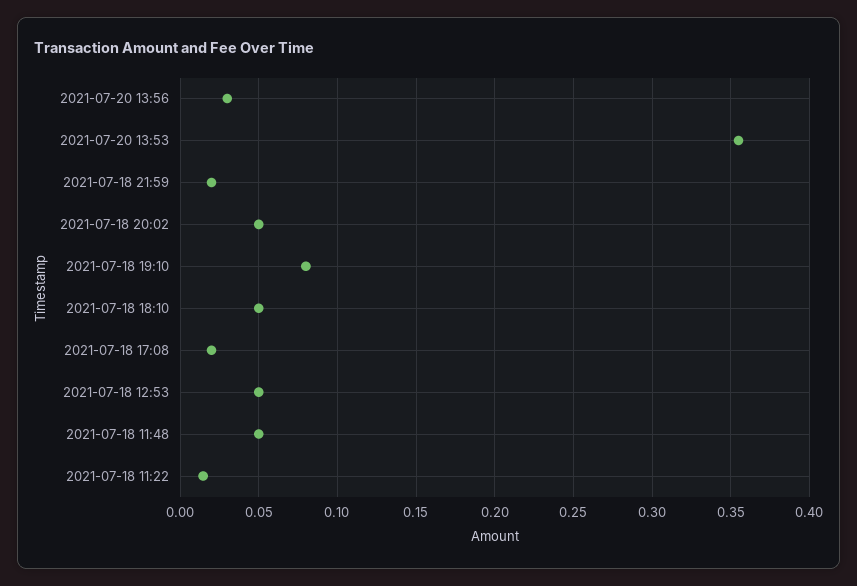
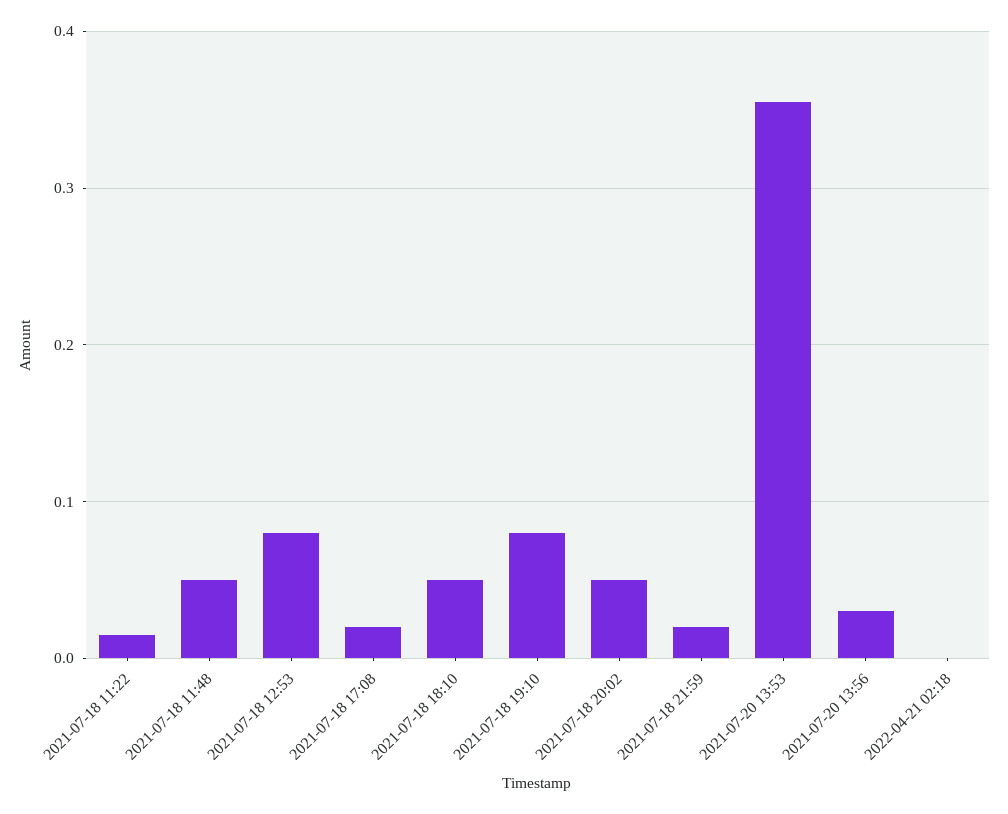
2021-07-18 12:53: 0.05 -> 0.08
2022-04-21 02:18: none -> 0

